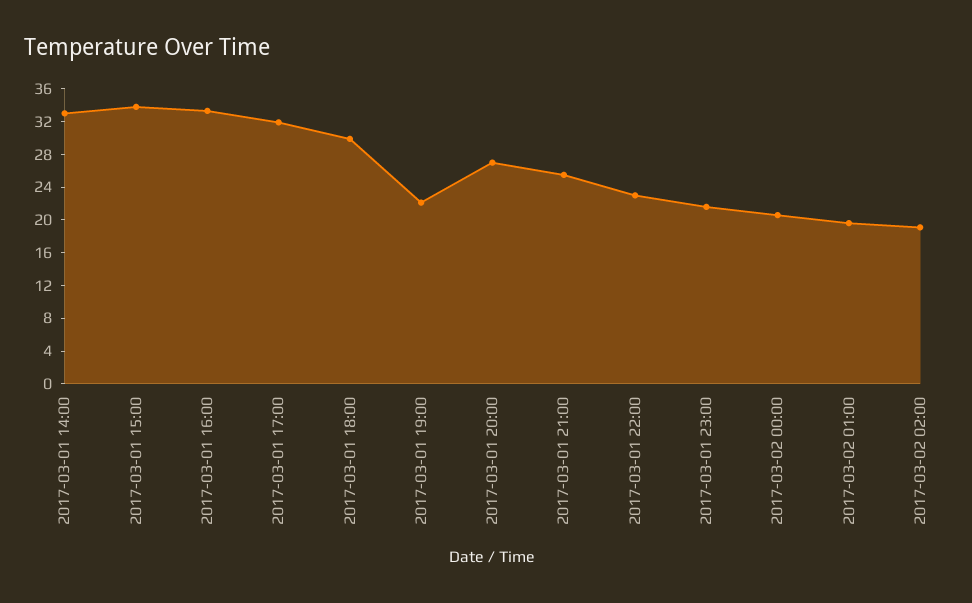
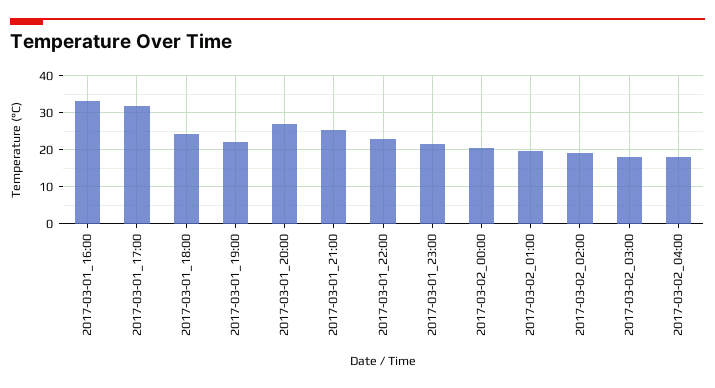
2017-03-01 14:00: 33 -> none
2017-03-01 15:00: 34 -> none
2017-03-01 18:00: 30 -> 24
2017-03-02_03:00: none -> 18
2017-03-02_04:00: none -> 18

